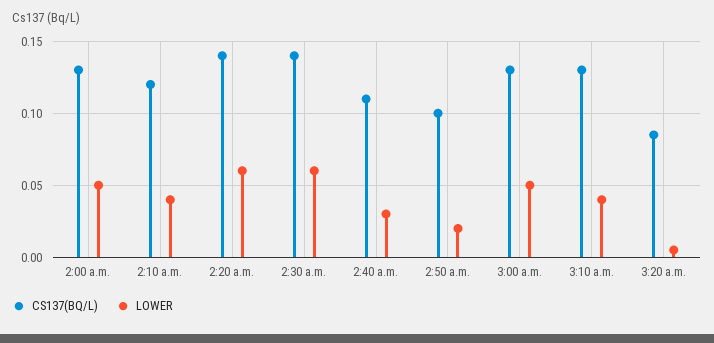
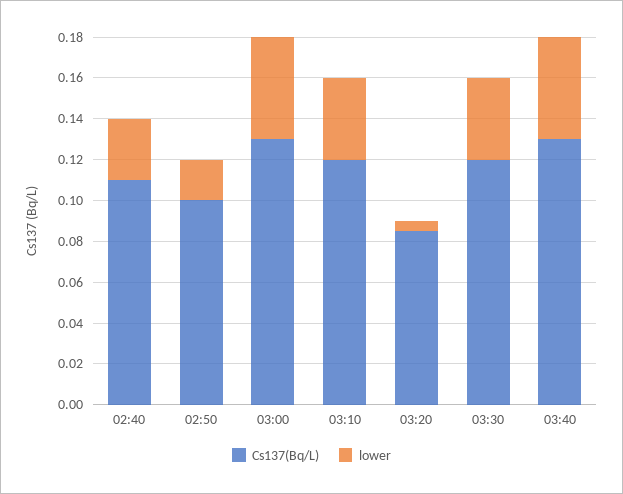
CS137(BQ/L), 2:00 a.m.: 0.13 -> none
LOWER, 2:00 a.m.: 0.05 -> none
CS137(BQ/L), 2:10 a.m.: 0.12 -> none
LOWER, 2:10 a.m.: 0.04 -> none
CS137(BQ/L), 2:20 a.m.: 0.14 -> none
LOWER, 2:20 a.m.: 0.06 -> none
CS137(BQ/L), 2:30 a.m.: 0.14 -> none
LOWER, 2:30 a.m.: 0.06 -> none
CS137(BQ/L), 3:10 a.m.: 0.13 -> 0.12
CS137(BQ/L), 03:30: none -> 0.12
LOWER, 03:30: none -> 0.04
CS137(BQ/L), 03:40: none -> 0.13
LOWER, 03:40: none -> 0.05

